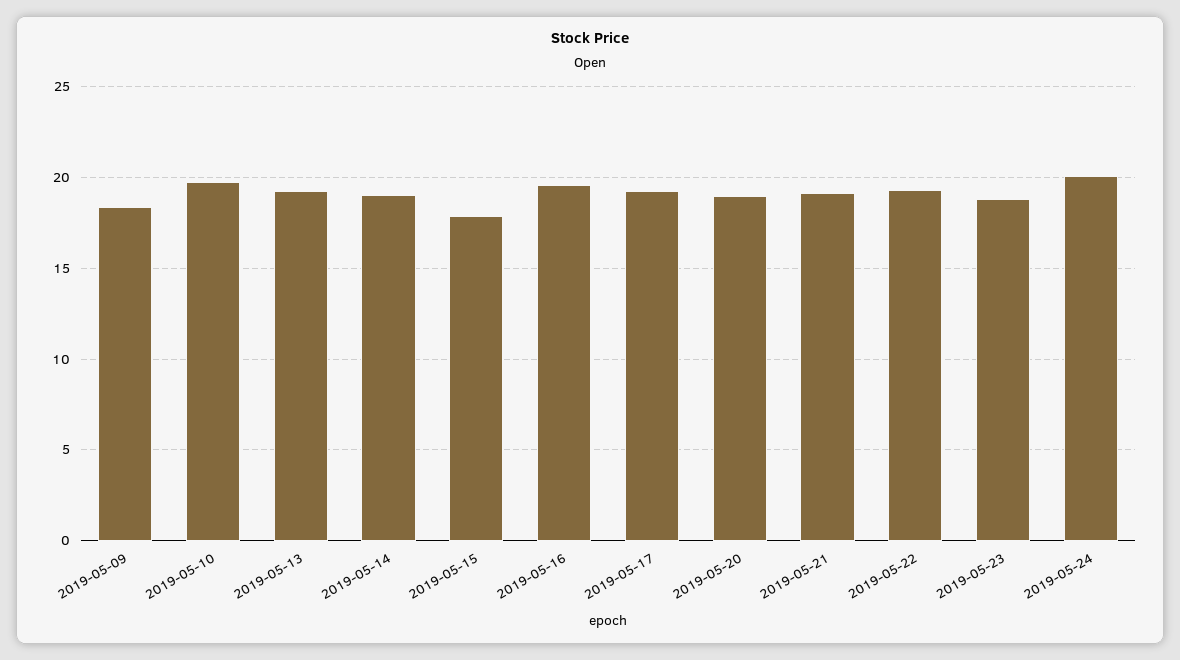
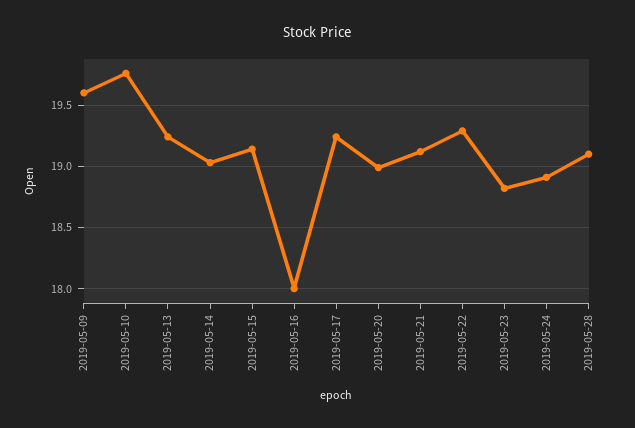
2019-05-09: 18.5 -> 19.6
2019-05-15: 18 -> 19.15
2019-05-16: 19.5 -> 18
2019-05-24: 20 -> 18.9
2019-05-28: none -> 19.1

